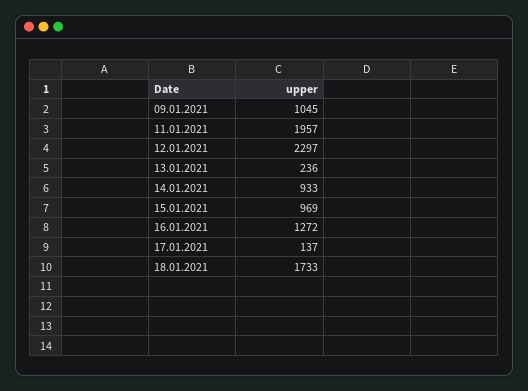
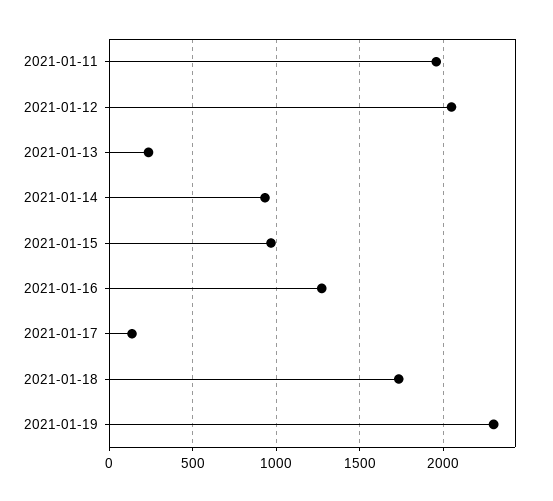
09.01.2021: 1045 -> none
12.01.2021: 2297 -> 2050
2021-01-19: none -> 2300

